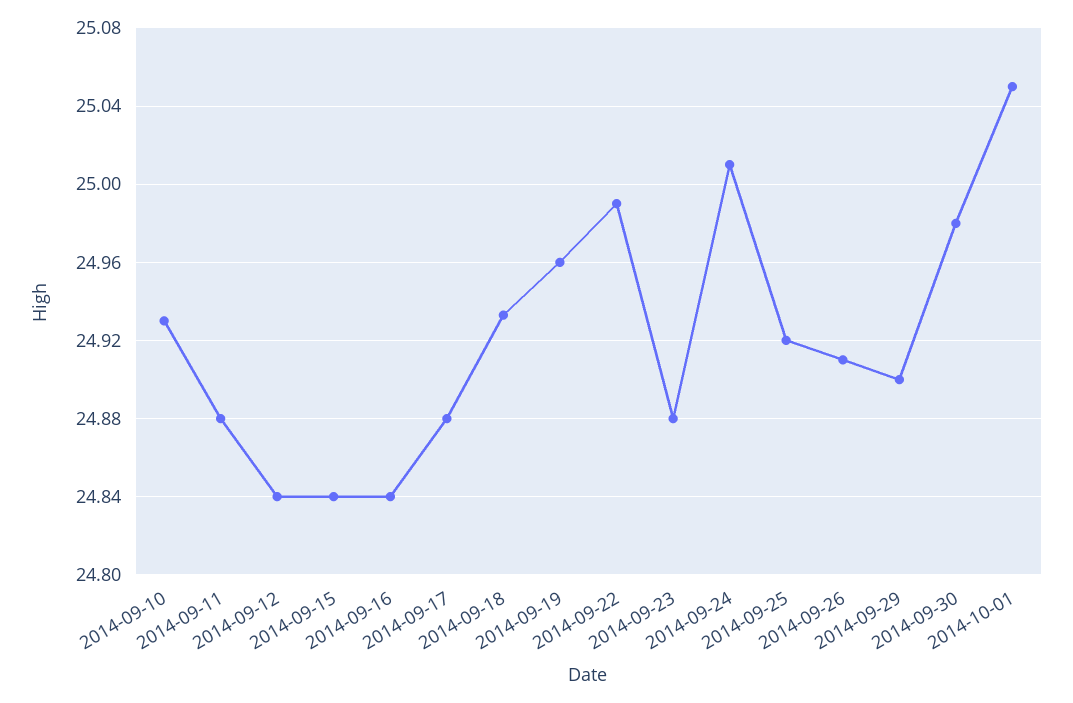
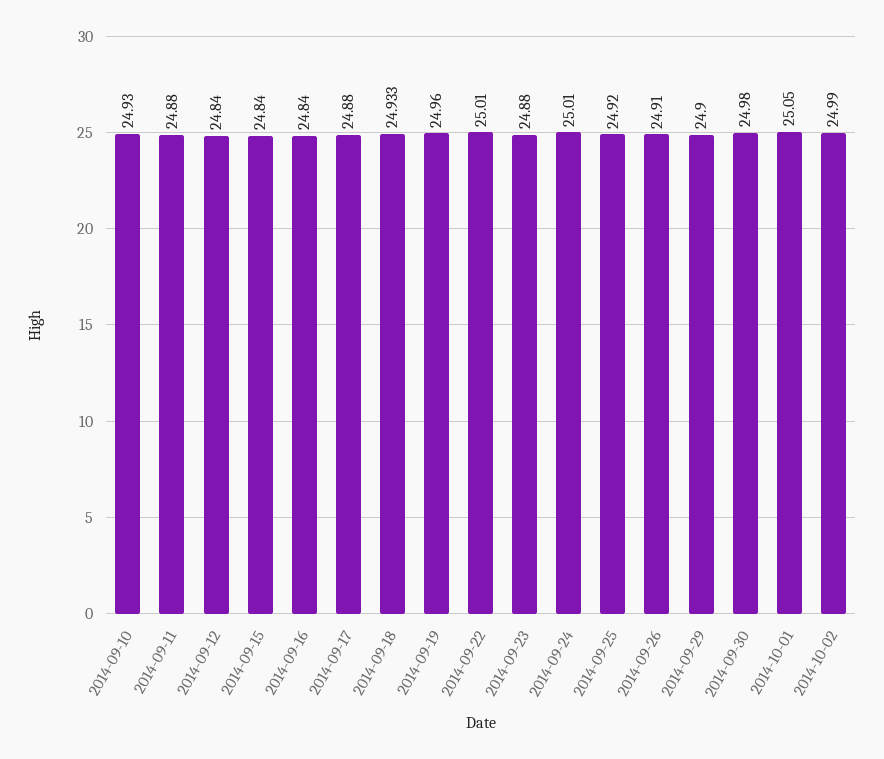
2014-09-22: 24.99 -> 25.01
2014-10-02: none -> 24.99

